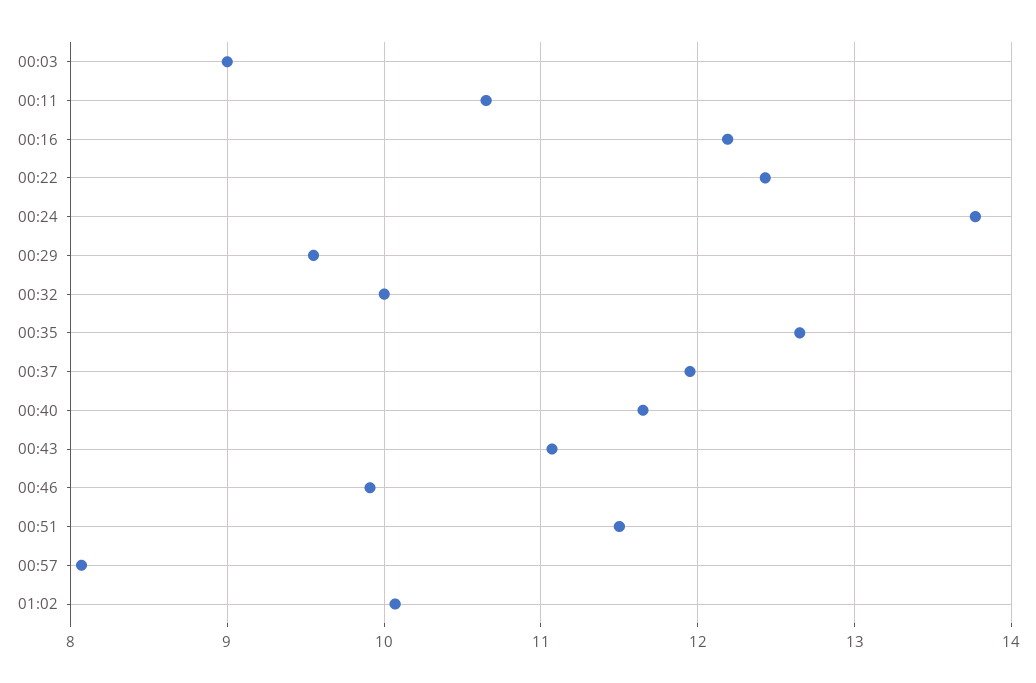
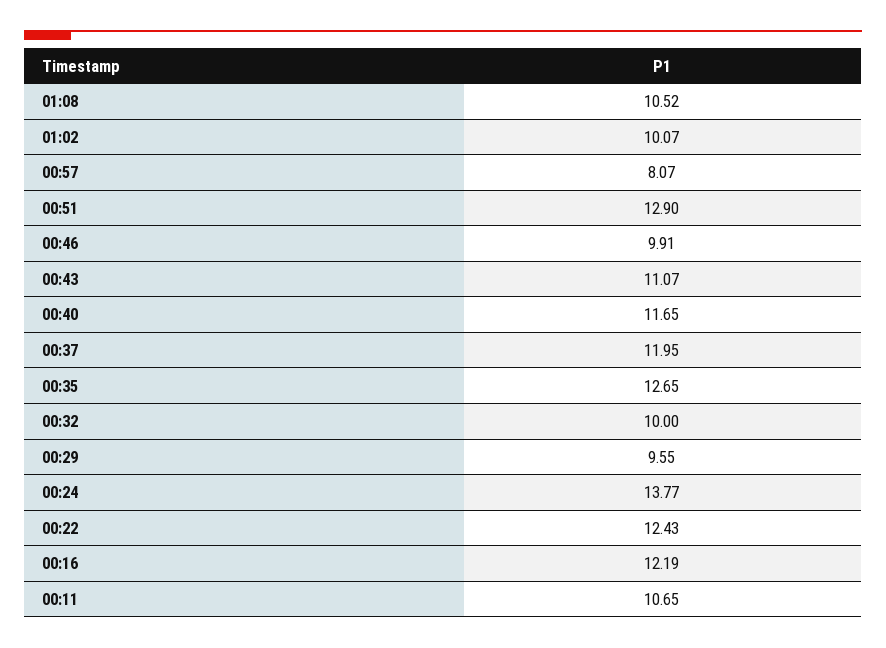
00:03: 9 -> none
00:51: 11.5 -> 12.9
01:08: none -> 10.52

